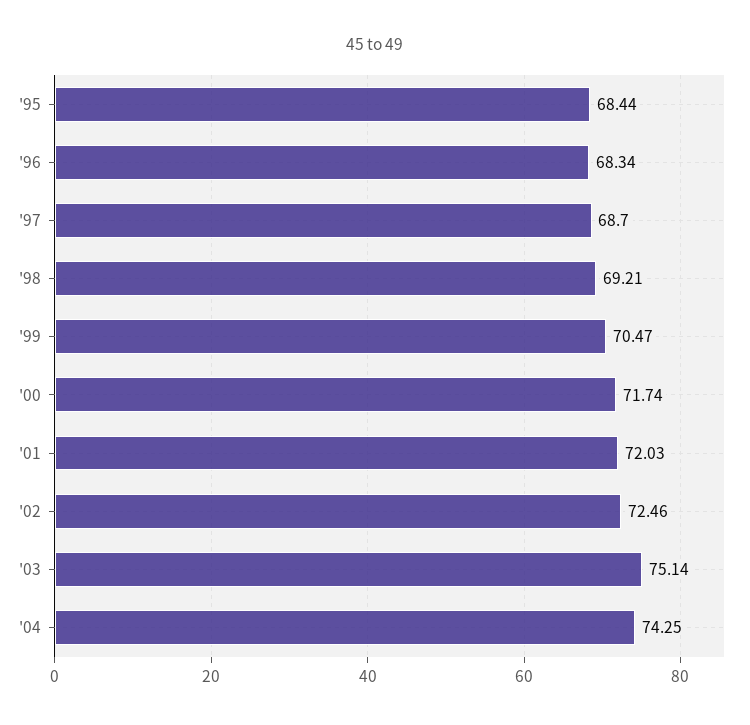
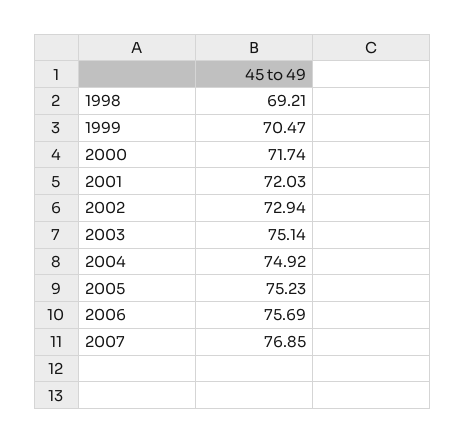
'95: 68.44 -> none
'96: 68.34 -> none
'97: 68.7 -> none
'02: 72.46 -> 72.94
'04: 74.25 -> 74.92
2005: none -> 75.23
2006: none -> 75.69
2007: none -> 76.85

